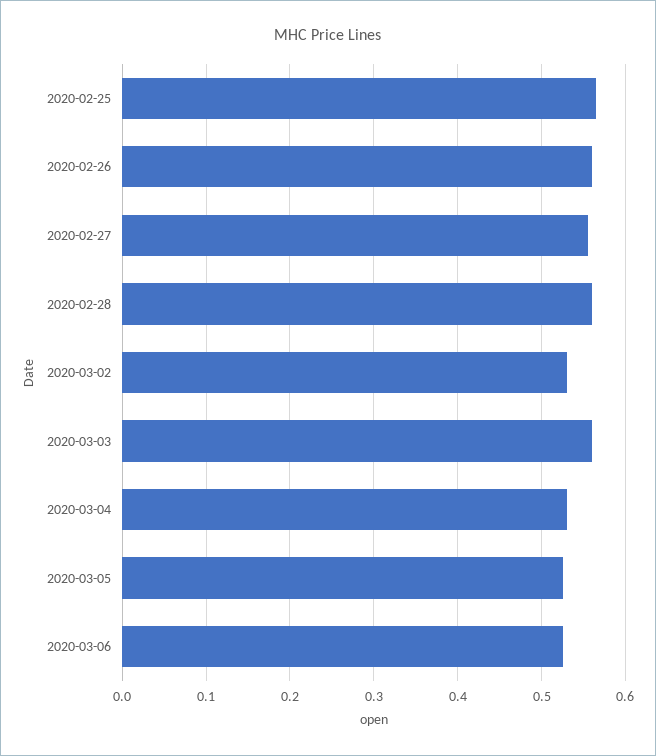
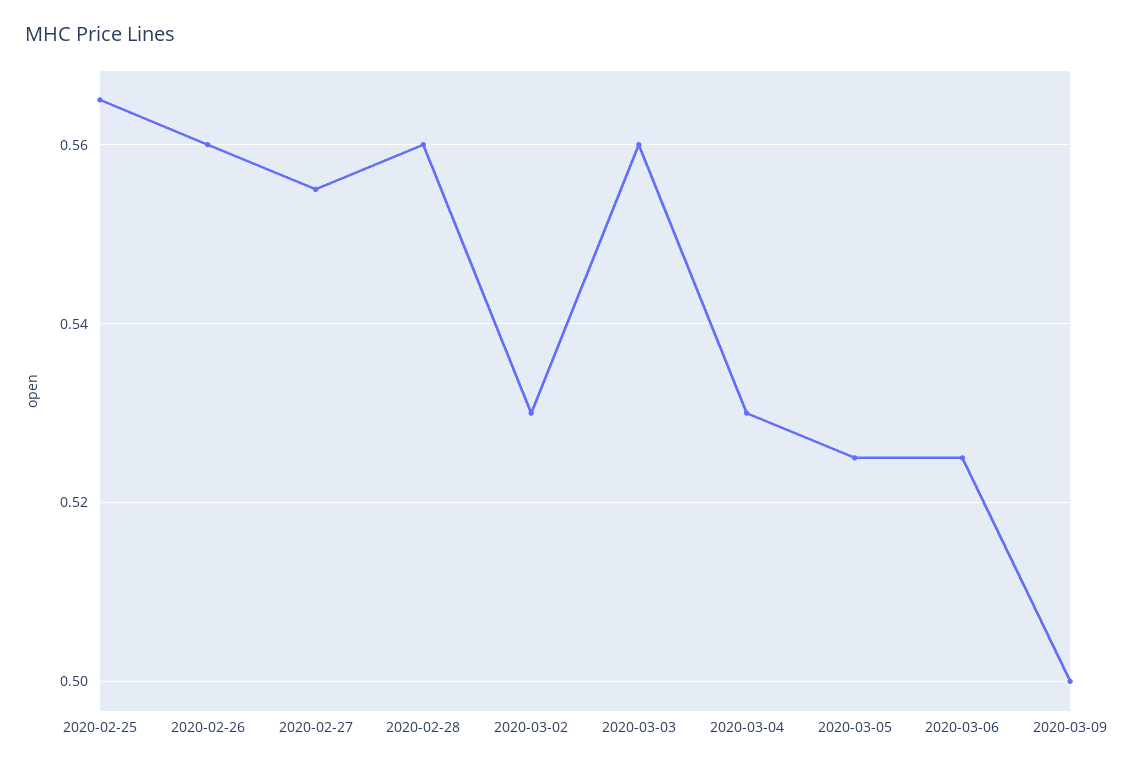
2020-03-09: none -> 0.5

